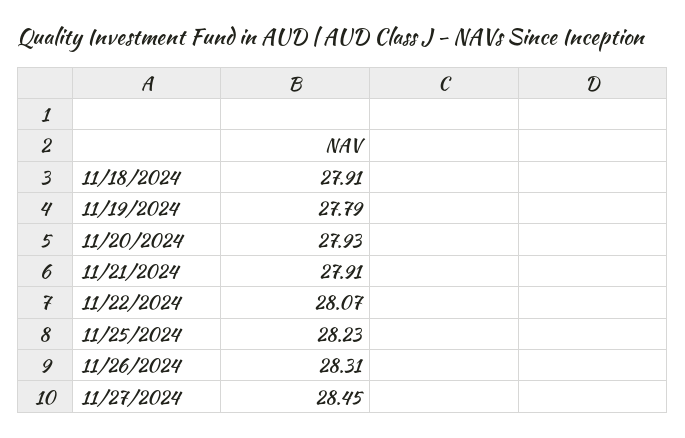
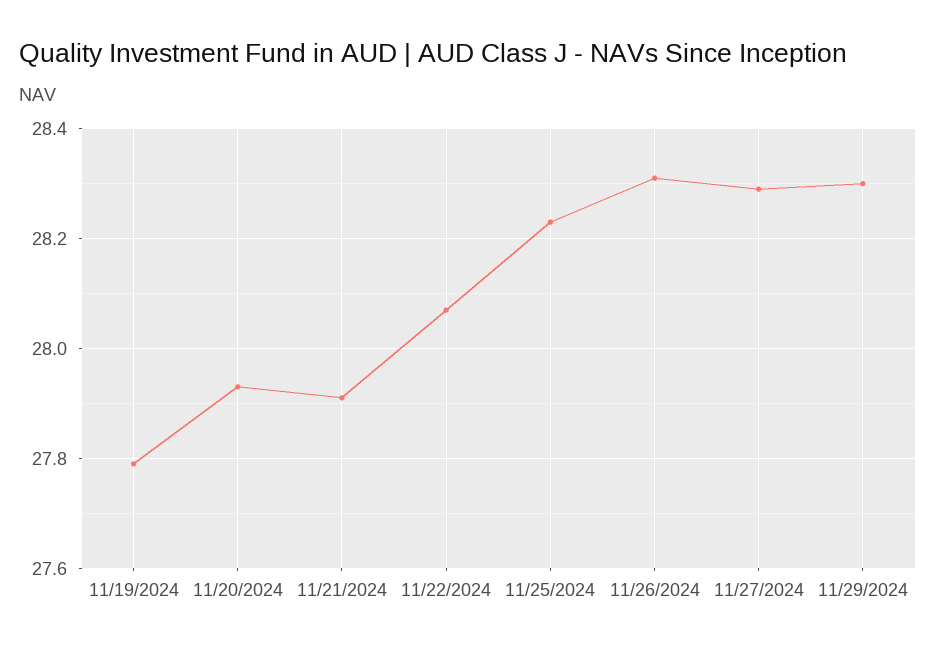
11/18/2024: 27.91 -> none
11/27/2024: 28.45 -> 28.3
11/29/2024: none -> 28.3

